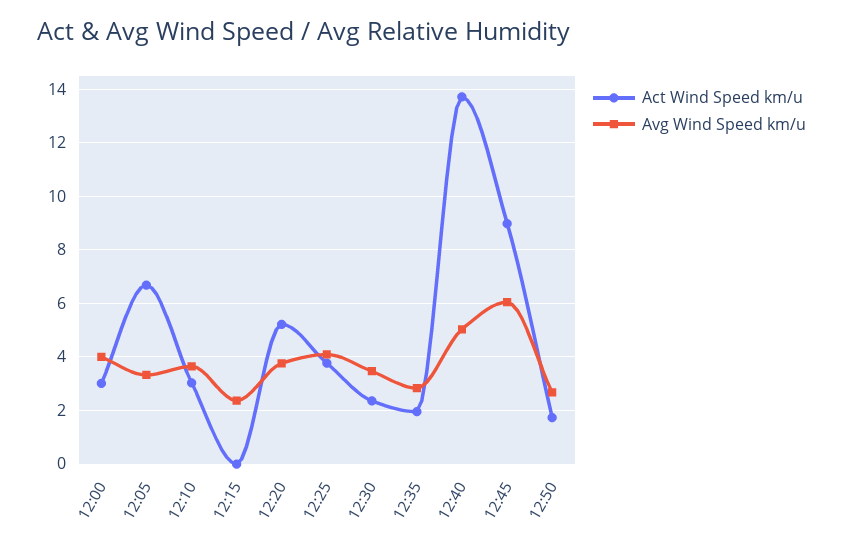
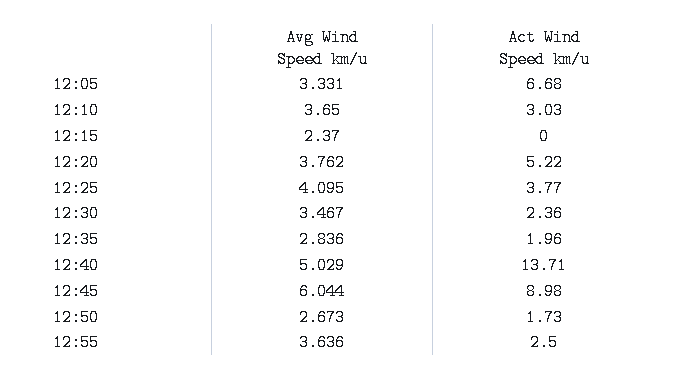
Act Wind Speed km/u, 12:00: 3 -> none
Avg Wind Speed km/u, 12:00: 4 -> none
Avg Wind Speed km/u, 12:55: none -> 3.636
Act Wind Speed km/u, 12:55: none -> 2.5

